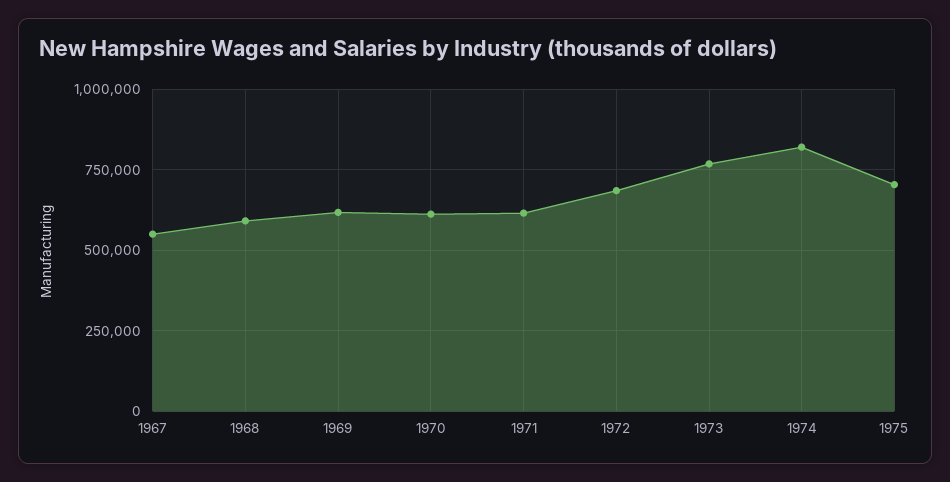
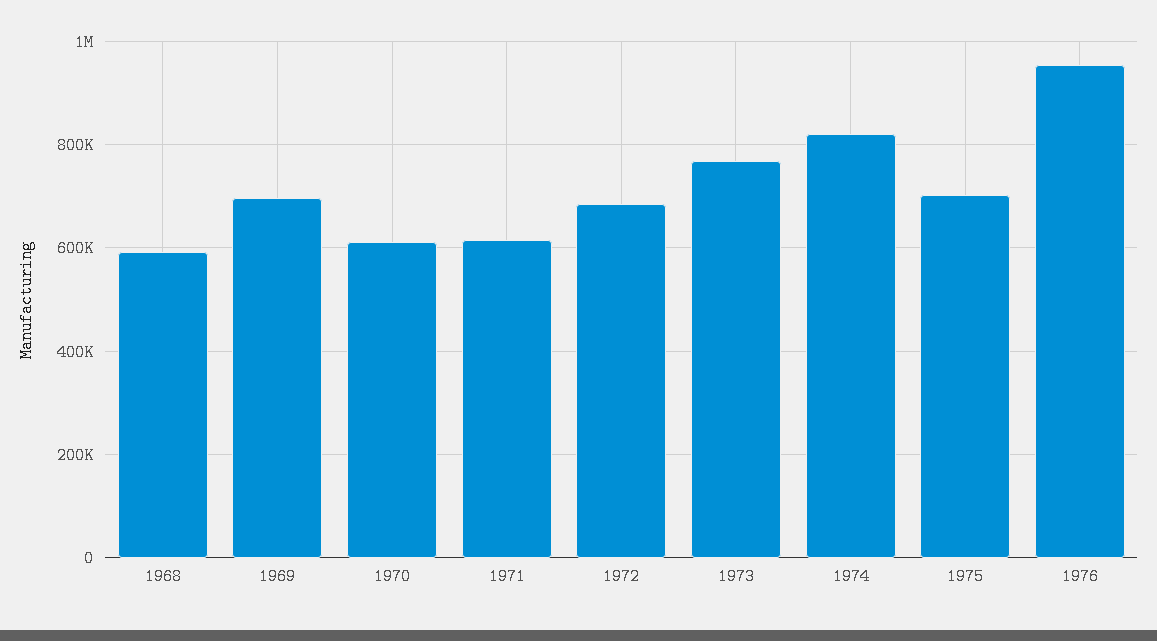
1967: 550000 -> none
1969: 625000 -> 700000
1976: none -> 960000

